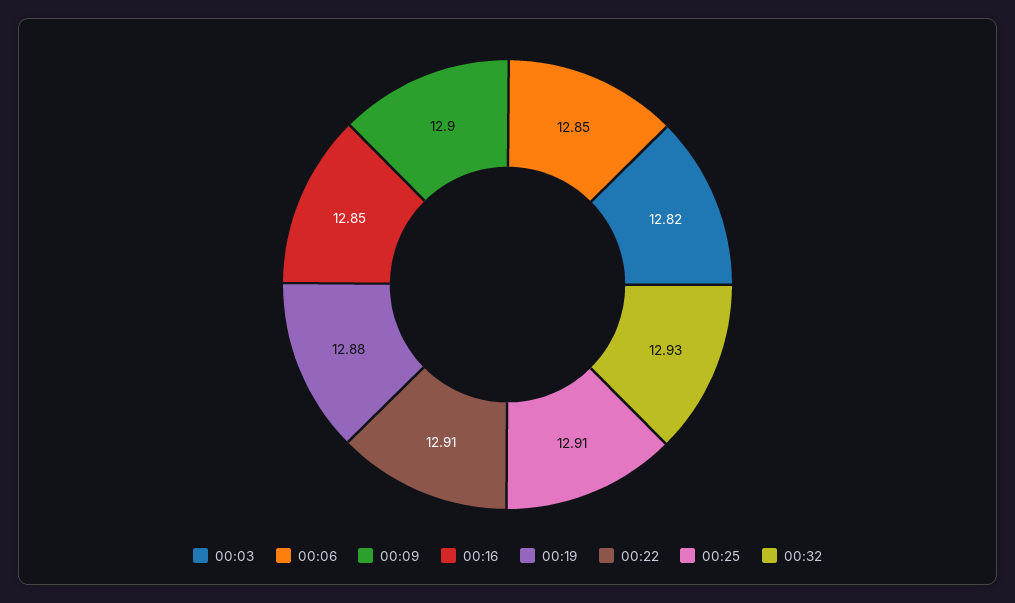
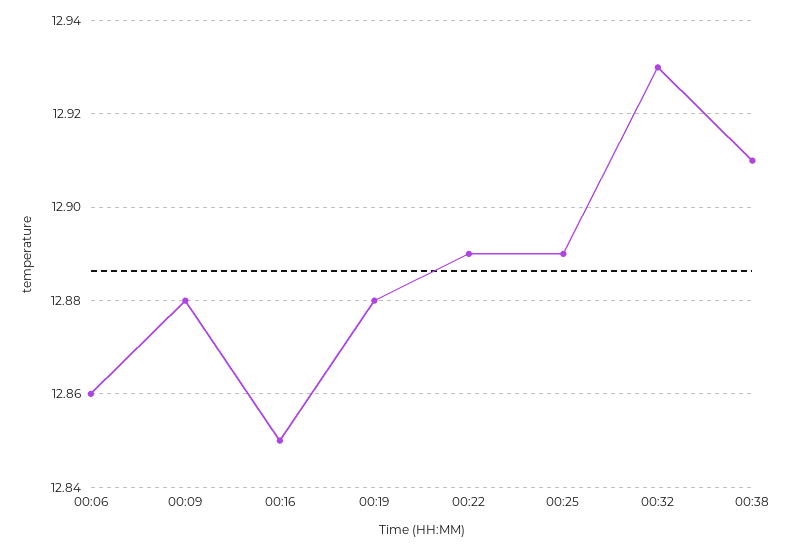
00:03: 12.82 -> none
00:06: 12.85 -> 12.86
00:09: 12.9 -> 12.88
00:22: 12.91 -> 12.89
00:25: 12.91 -> 12.89
00:38: none -> 12.91

